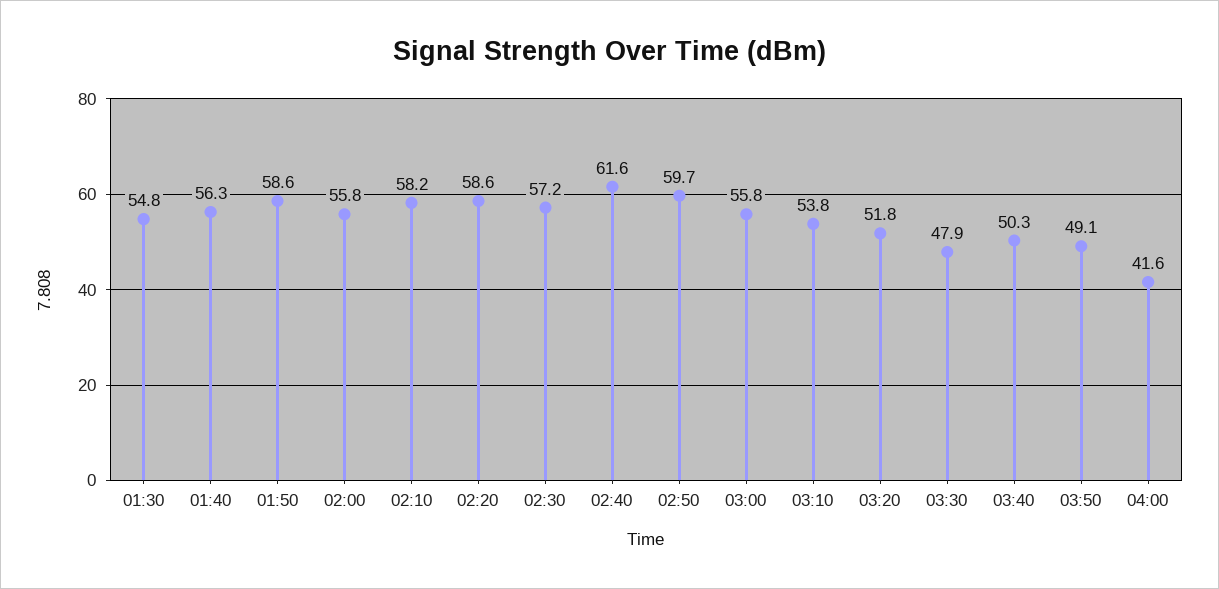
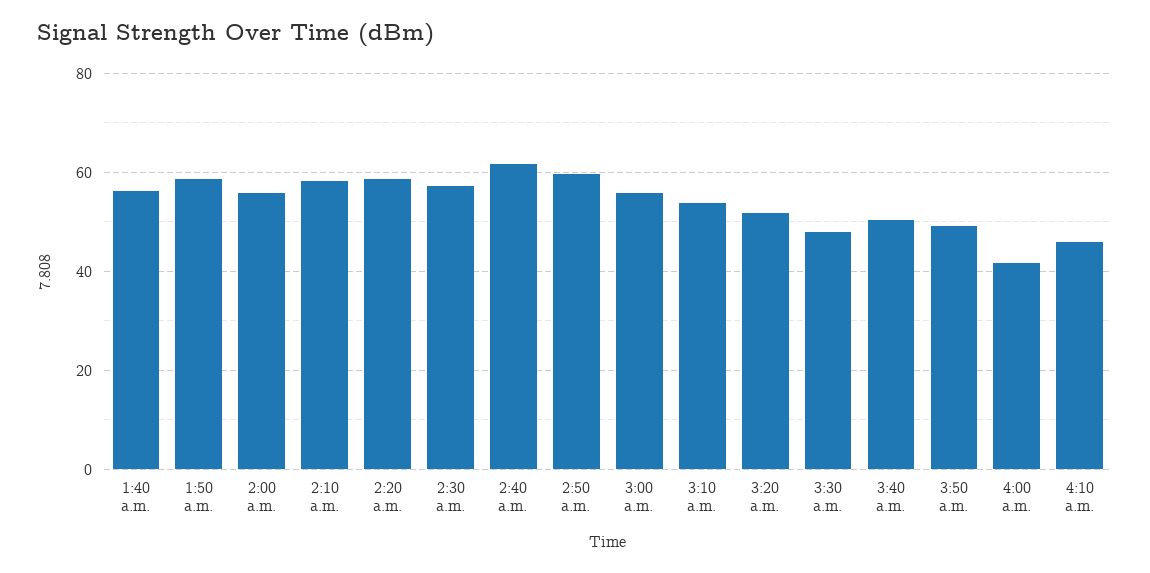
01:30: 54.8 -> none
4:10 a.m.: none -> 46

